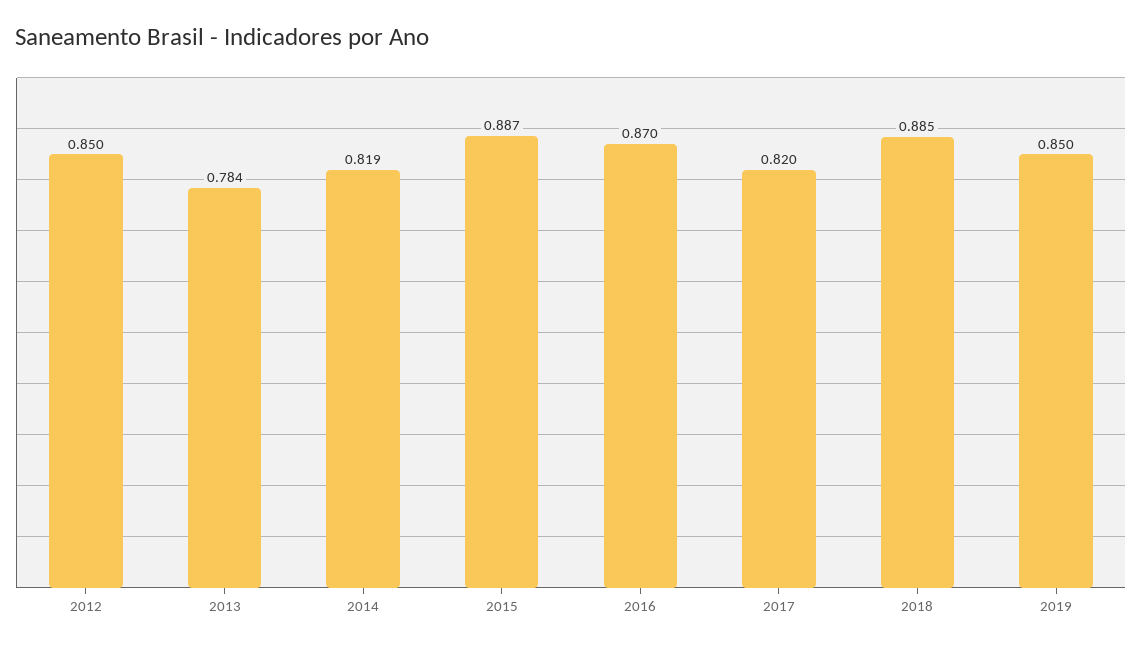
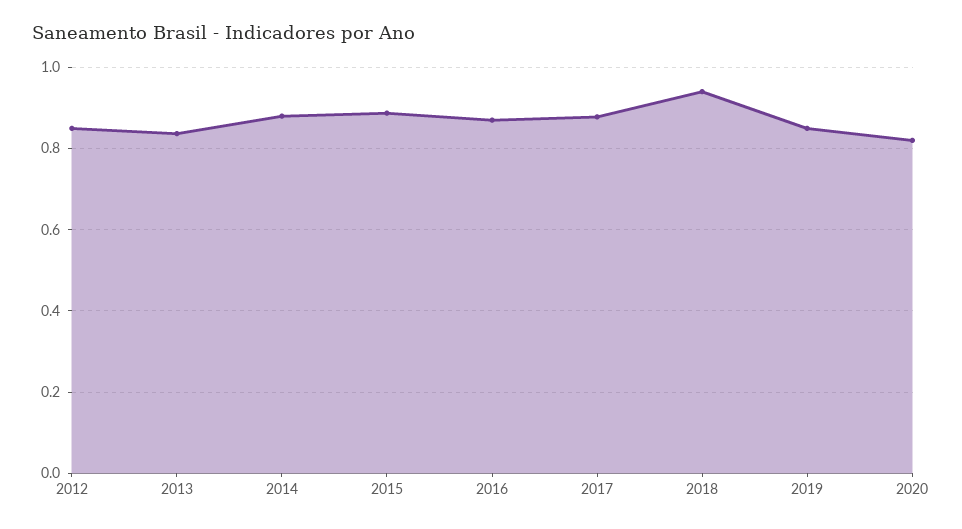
2013: 0.784 -> 0.84
2014: 0.819 -> 0.88
2017: 0.82 -> 0.88
2018: 0.885 -> 0.94
2020: none -> 0.82

